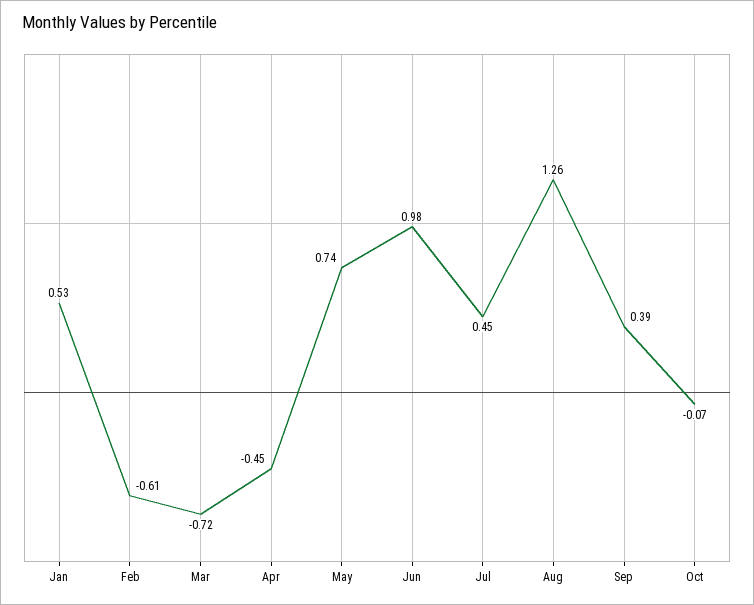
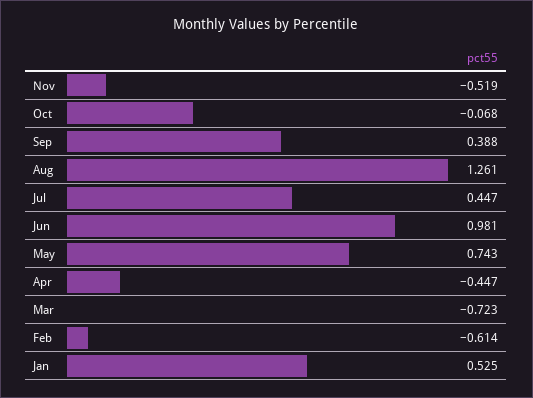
Nov: none -> -0.519

